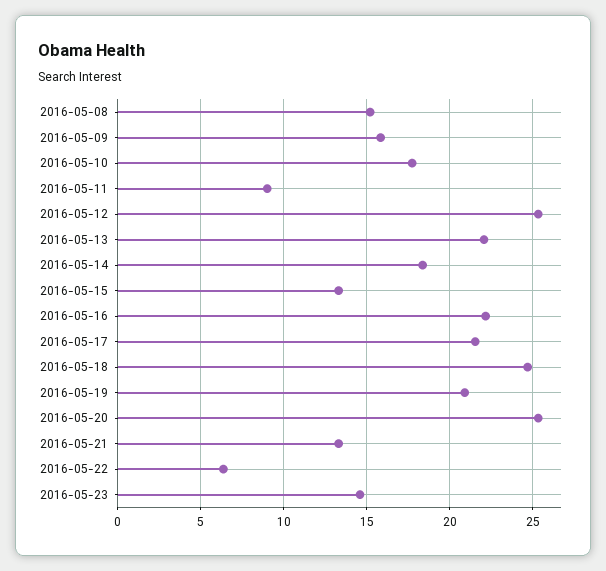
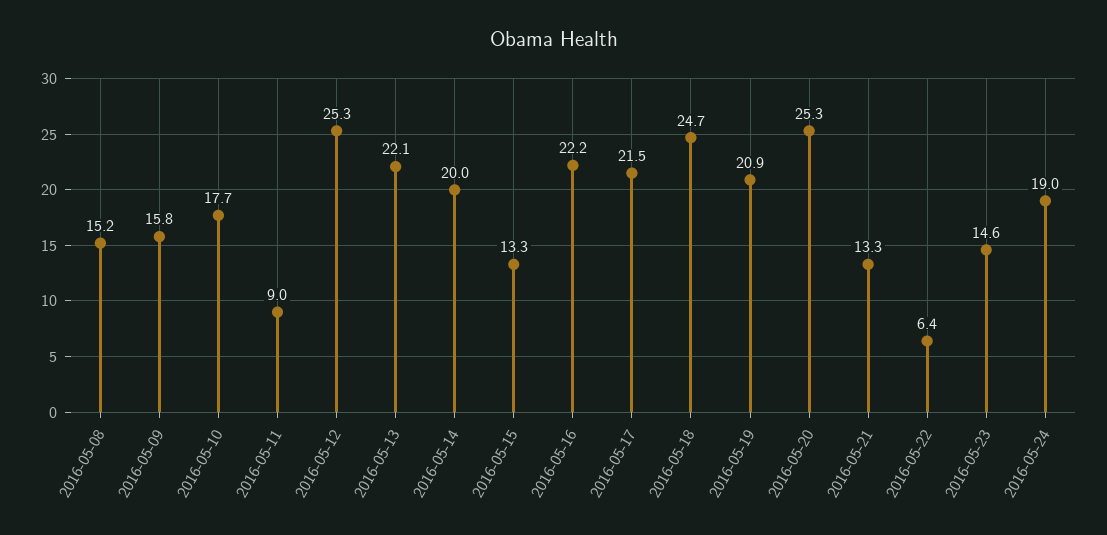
2016-05-14: 18.5 -> 20
2016-05-24: none -> 19

